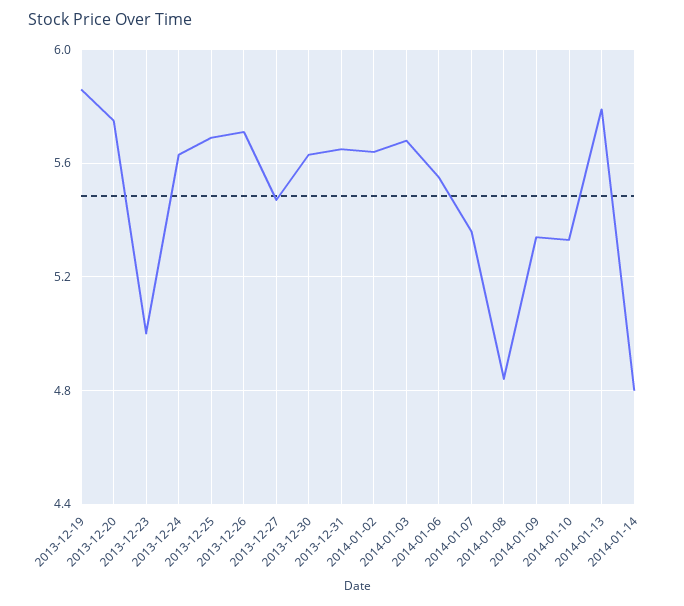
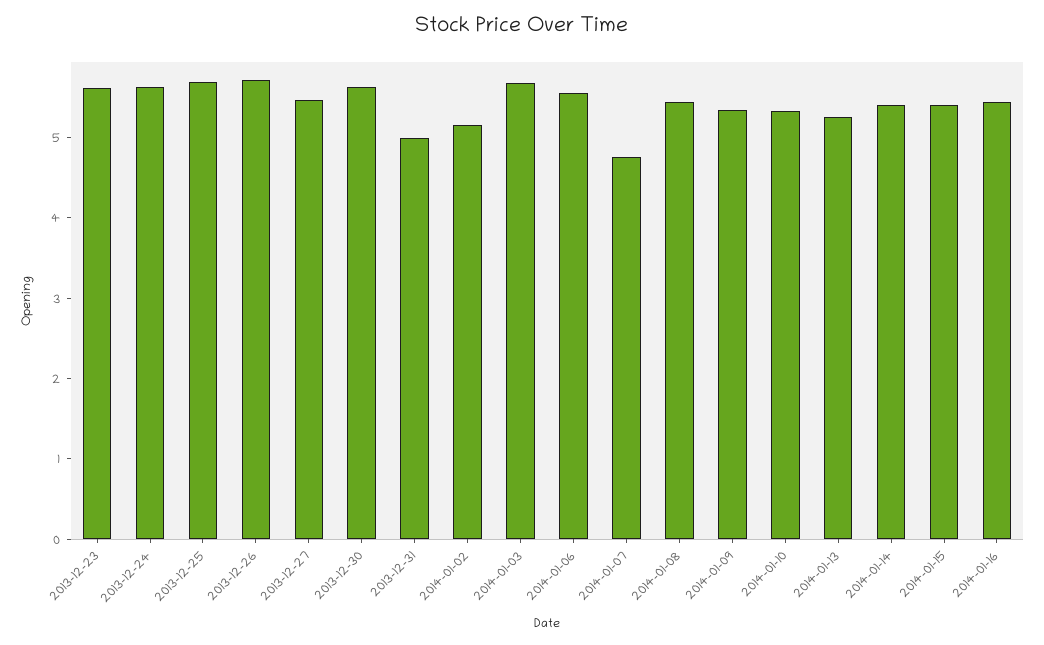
2013-12-19: 5.85 -> none
2013-12-20: 5.75 -> none
2013-12-23: 5 -> 5.6
2013-12-31: 5.65 -> 5
2014-01-02: 5.65 -> 5.2
2014-01-07: 5.35 -> 4.8
2014-01-08: 4.85 -> 5.4
2014-01-13: 5.8 -> 5.2
2014-01-14: 4.8 -> 5.4
2014-01-15: none -> 5.4
2014-01-16: none -> 5.4

